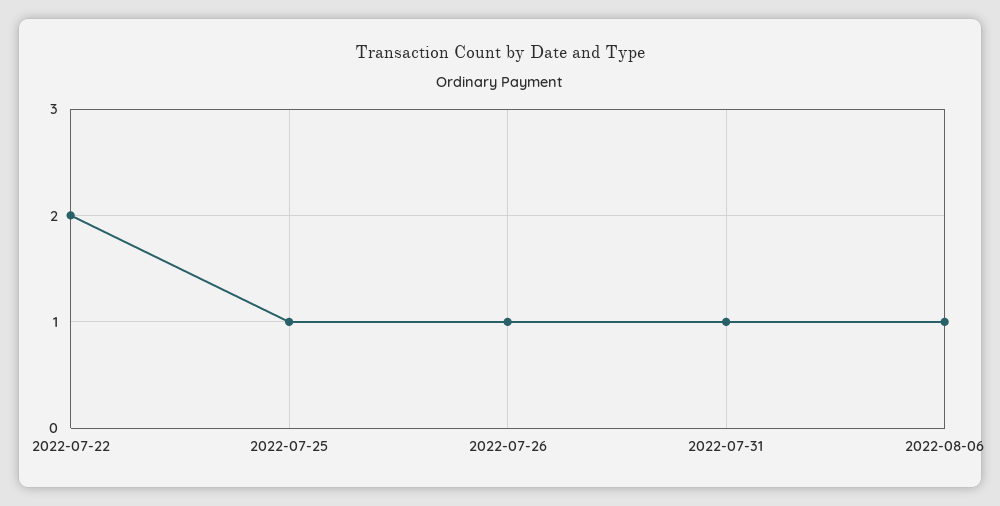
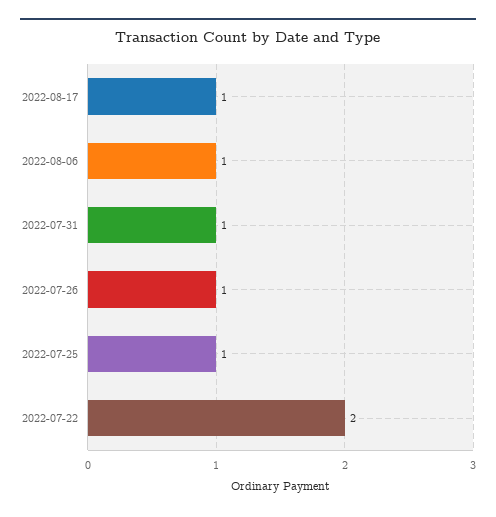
2022-08-17: none -> 1

